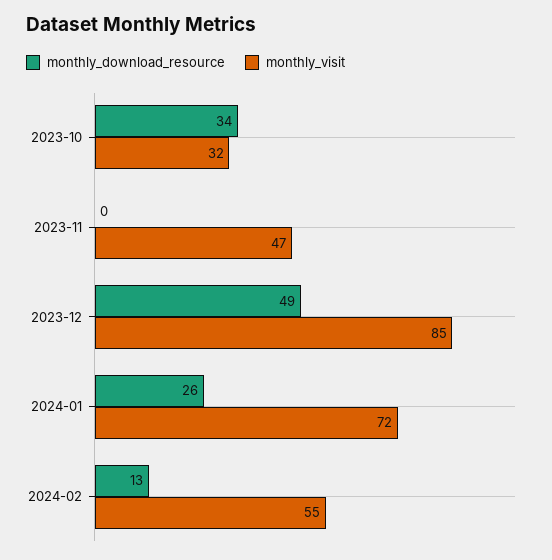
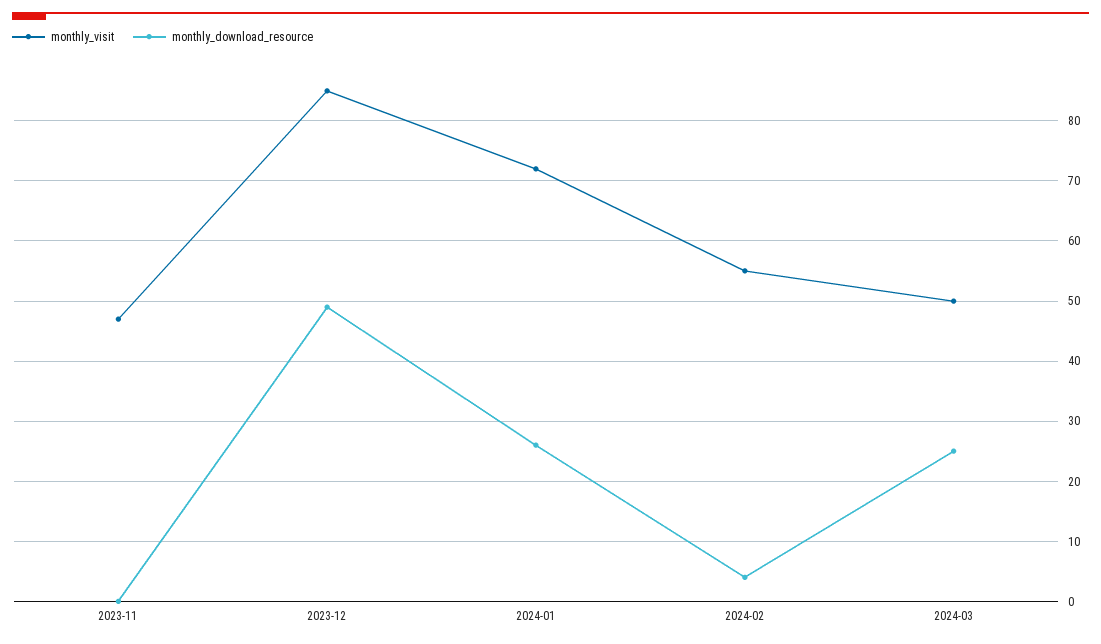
monthly_download_resource, 2023-10: 34 -> none
monthly_visit, 2023-10: 32 -> none
monthly_download_resource, 2024-02: 13 -> 4
monthly_visit, 2024-03: none -> 50
monthly_download_resource, 2024-03: none -> 25

